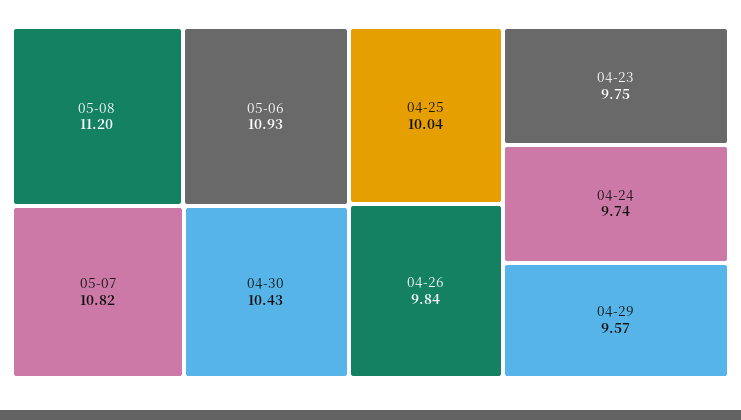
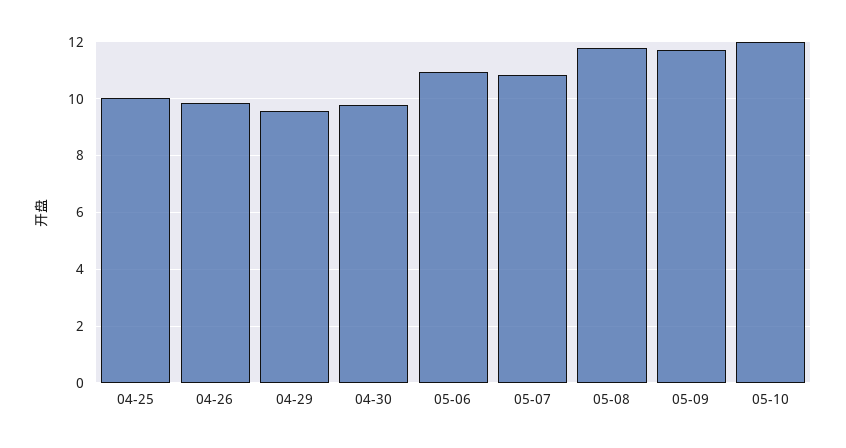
05-08: 11.2 -> 11.75
04-30: 10.43 -> 9.75
04-23: 9.75 -> none
04-24: 9.74 -> none
05-09: none -> 11.75
05-10: none -> 12

